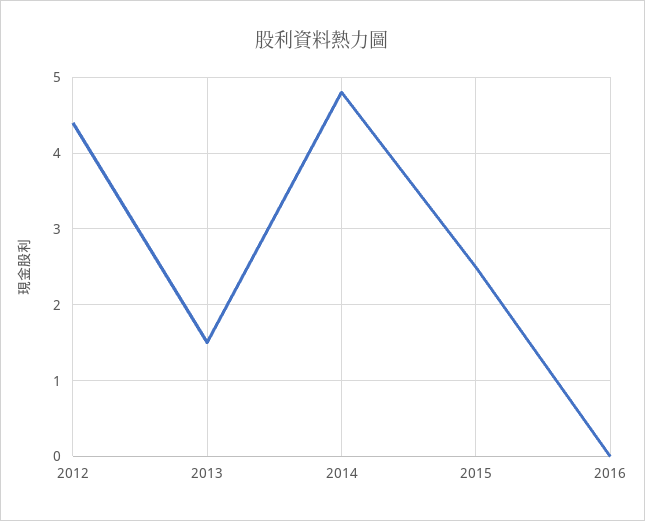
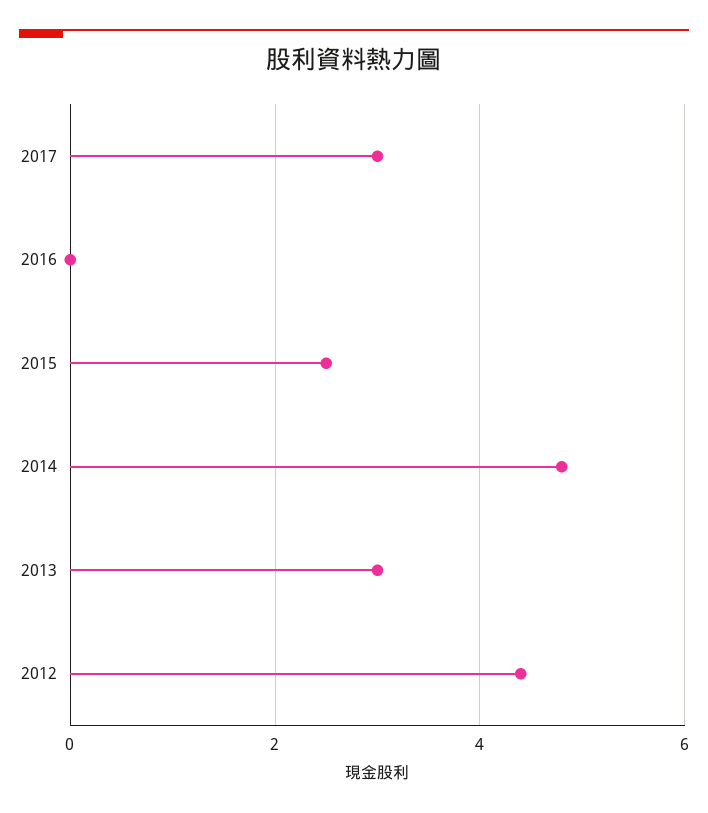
2013: 1.5 -> 3
2017: none -> 3

